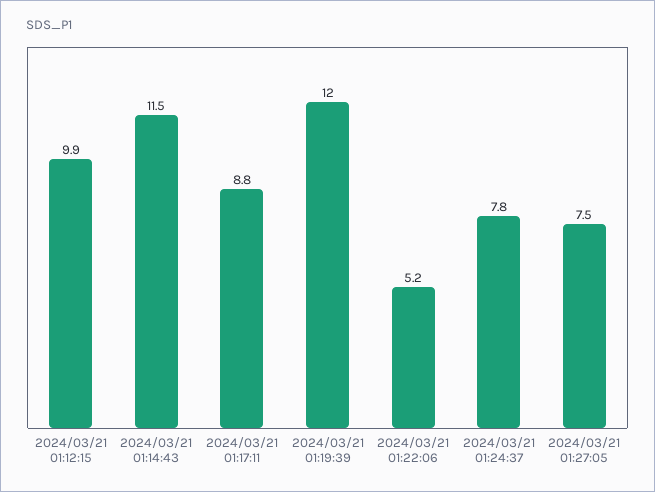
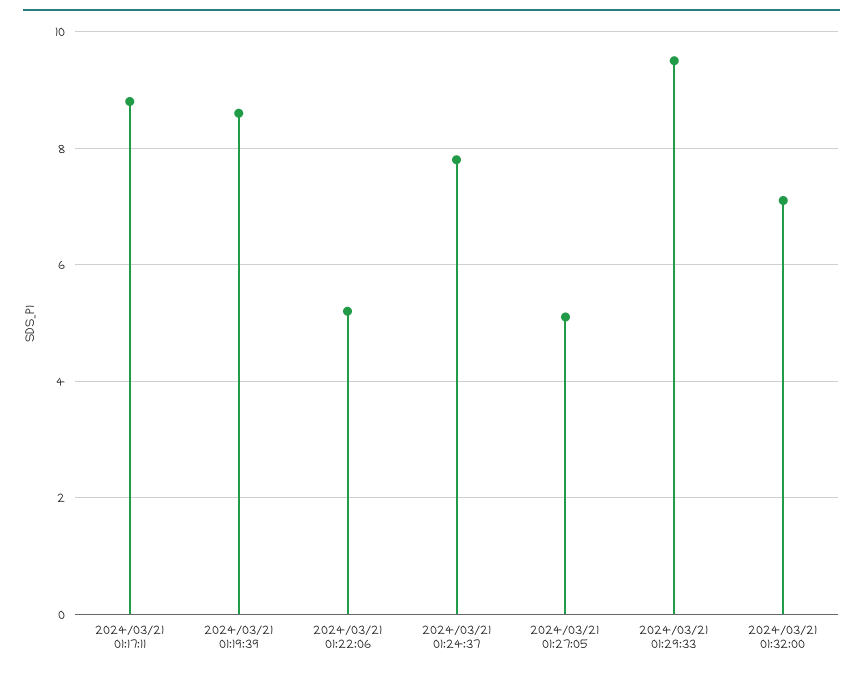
2024/03/21 01:12:15: 9.9 -> none
2024/03/21 01:14:43: 11.5 -> none
2024/03/21 01:19:39: 12 -> 8.5
2024/03/21 01:27:05: 7.5 -> 5
2024/03/21 01:29:33: none -> 9.5
2024/03/21 01:32:00: none -> 7

